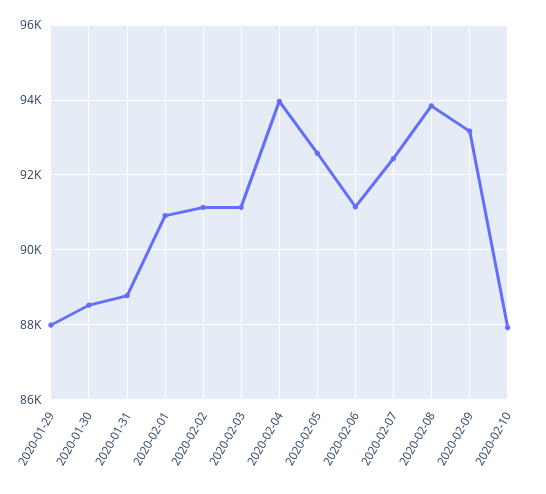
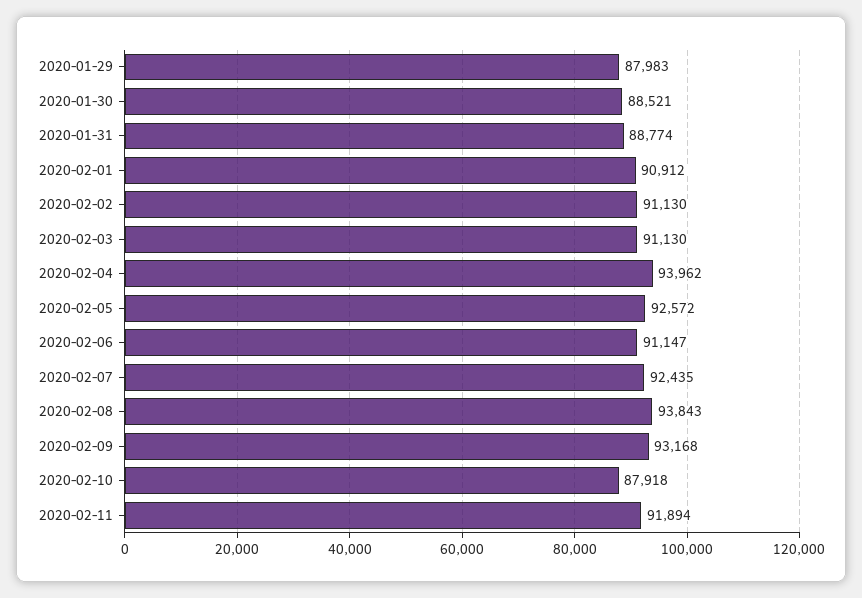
2020-02-11: none -> 91894

